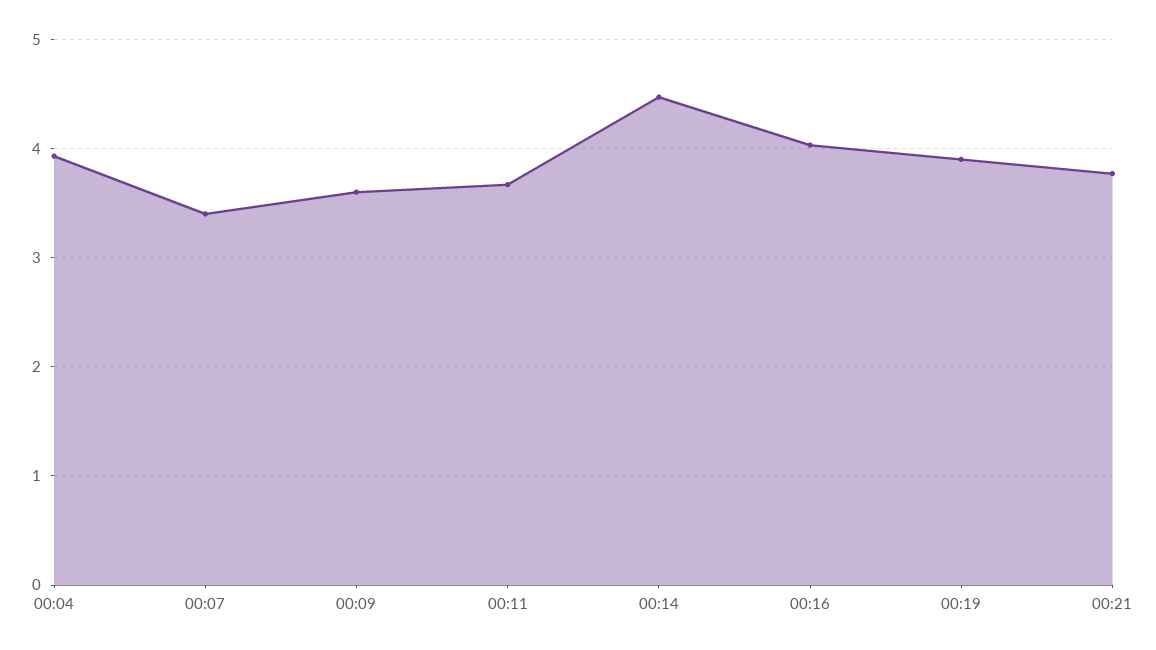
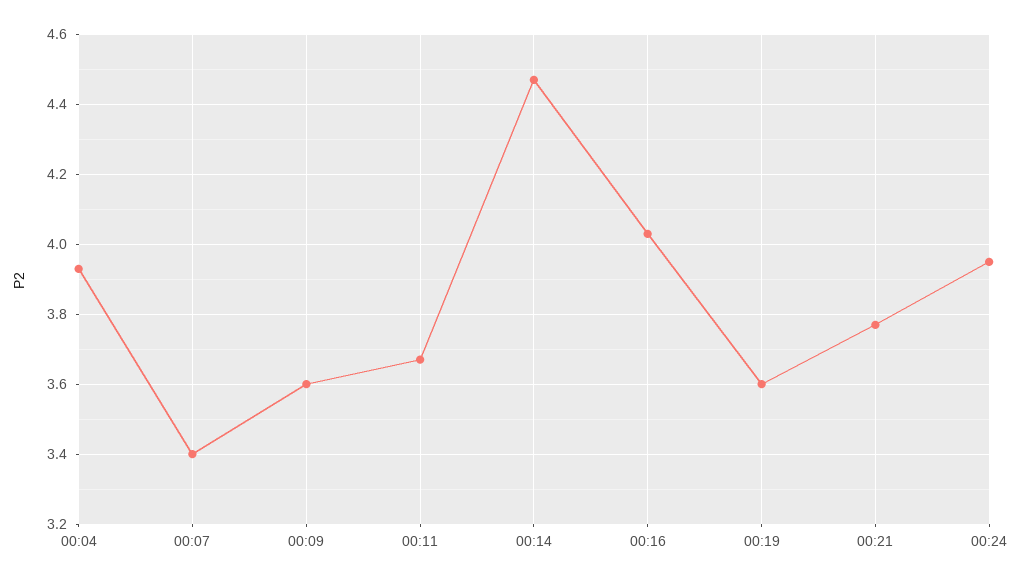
00:19: 3.9 -> 3.6
00:24: none -> 3.95

